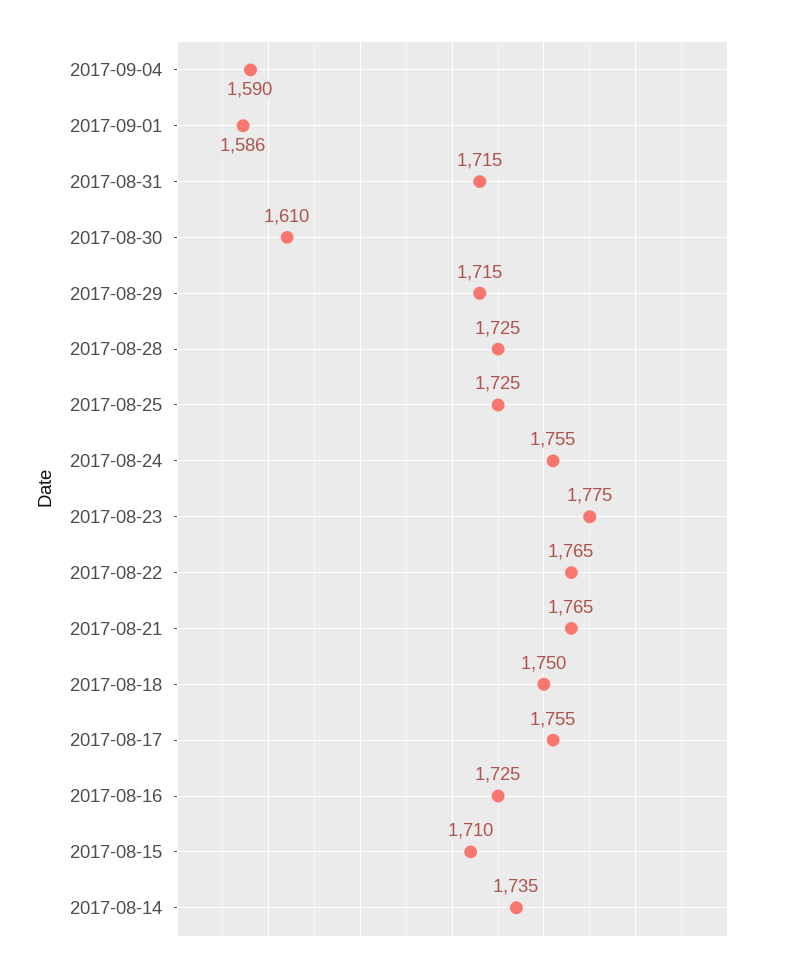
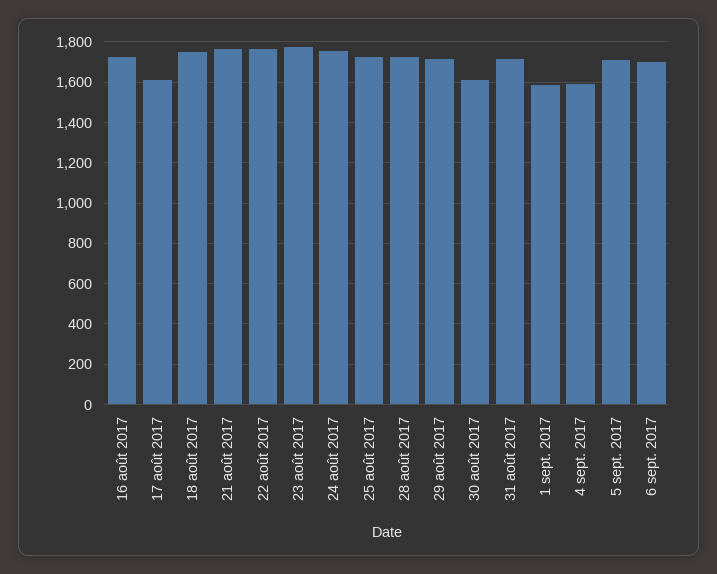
2017-08-17: 1755 -> 1600
2017-08-15: 1710 -> none
2017-08-14: 1735 -> none
5 sept. 2017: none -> 1700
6 sept. 2017: none -> 1700

